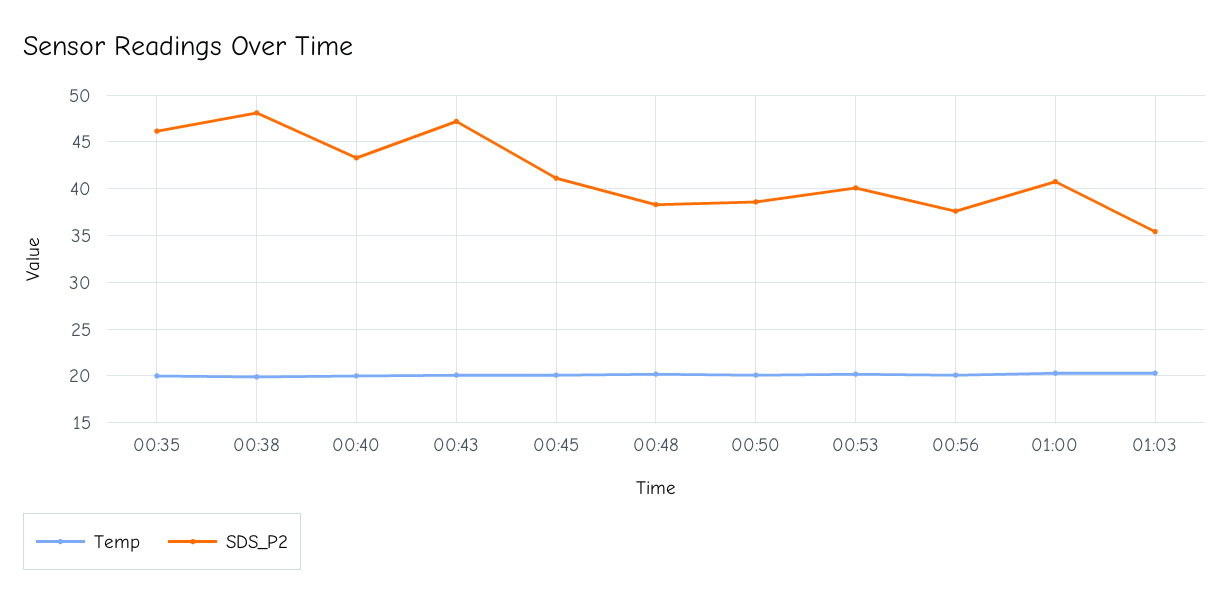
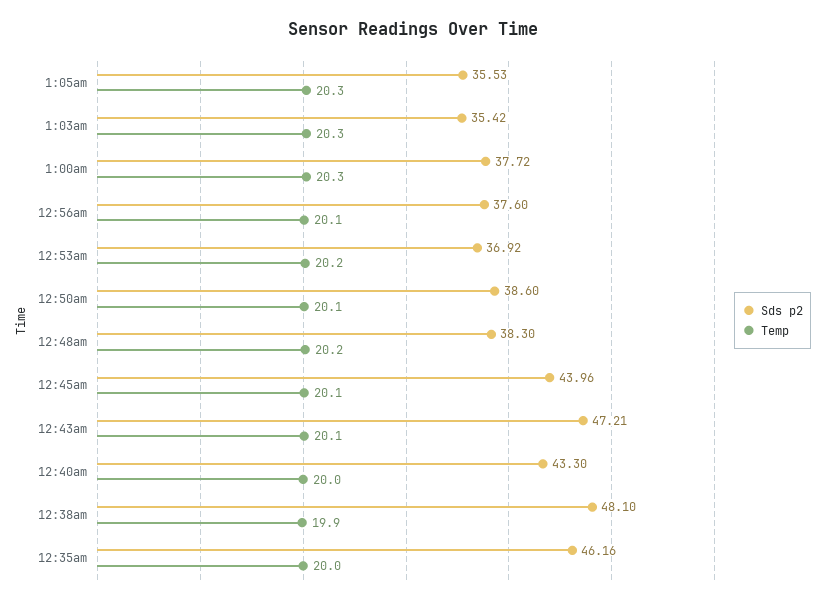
SDS_P2, 00:45: 41 -> 43.96
SDS_P2, 00:53: 40 -> 36.92
SDS_P2, 01:00: 41 -> 37.72
SDS_P2, 1:05am: none -> 35.53
Temp, 1:05am: none -> 20.3

